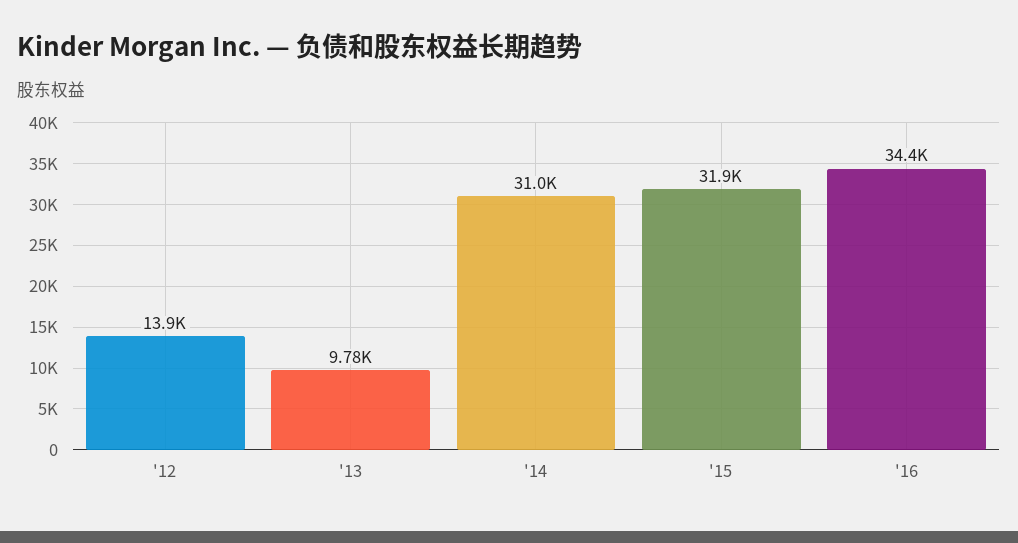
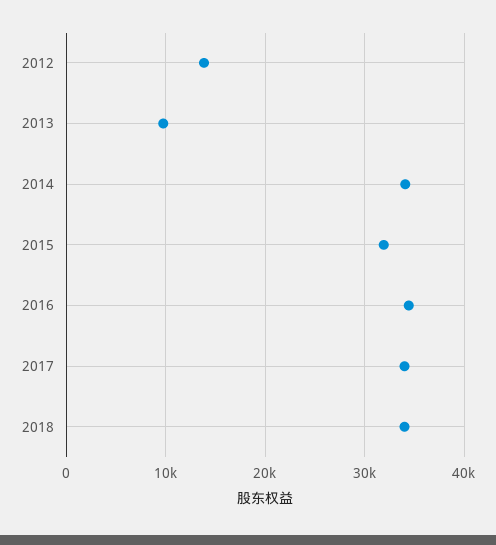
'14: 31000 -> 34000
2017: none -> 34000
2018: none -> 34000

